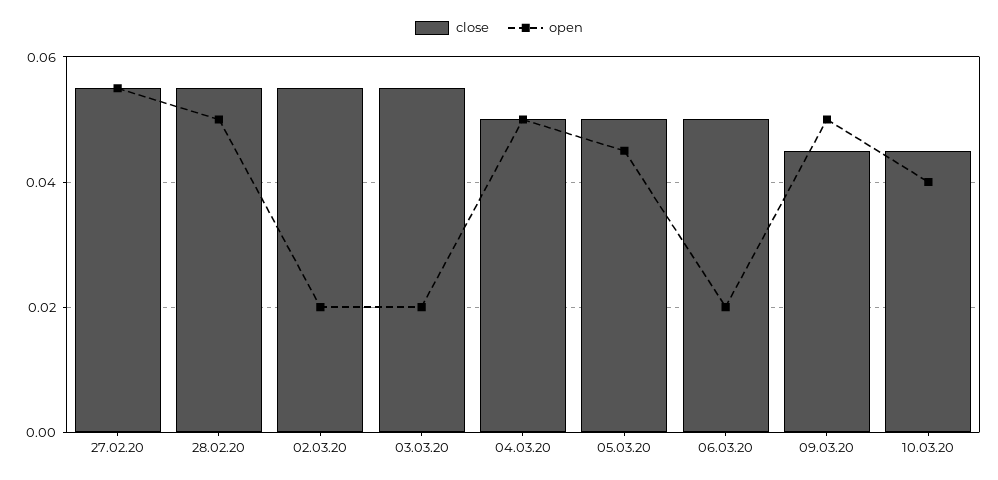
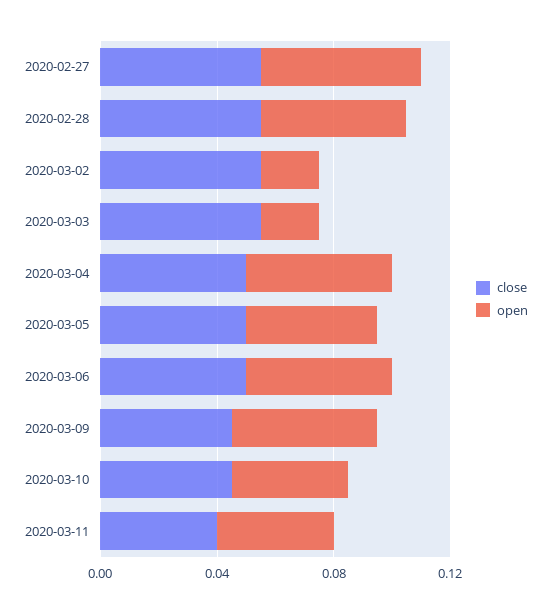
open, 06.03.20: 0.02 -> 0.05
close, 2020-03-11: none -> 0.04
open, 2020-03-11: none -> 0.04

